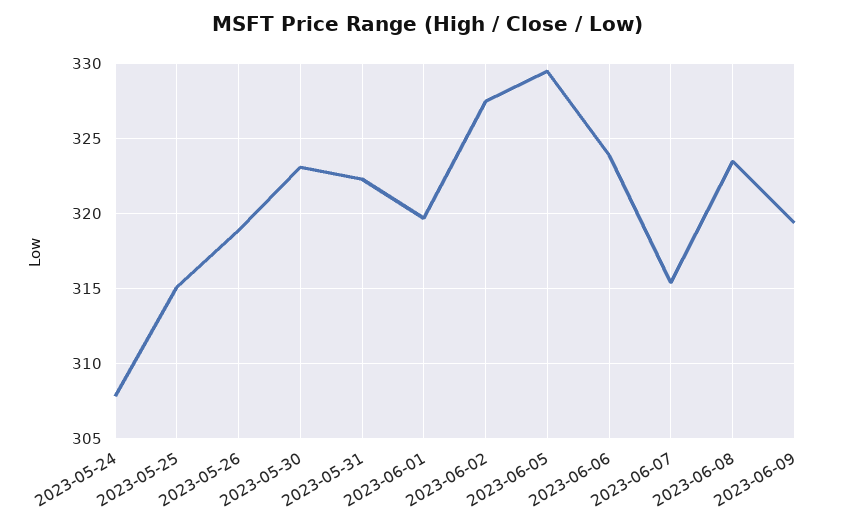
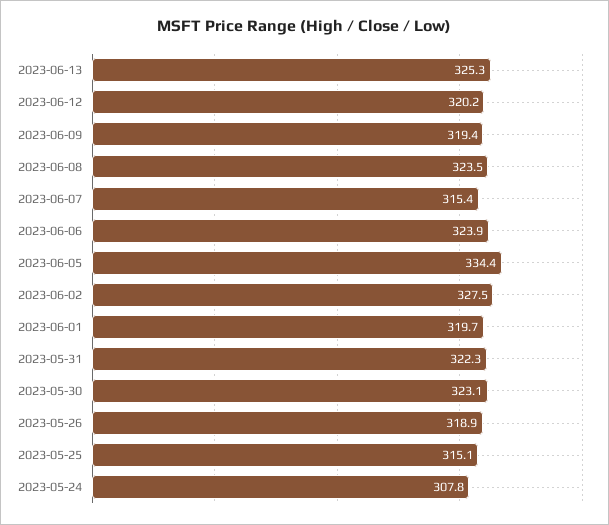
2023-06-05: 329.5 -> 334.4
2023-06-13: none -> 325.3
2023-06-12: none -> 320.2

